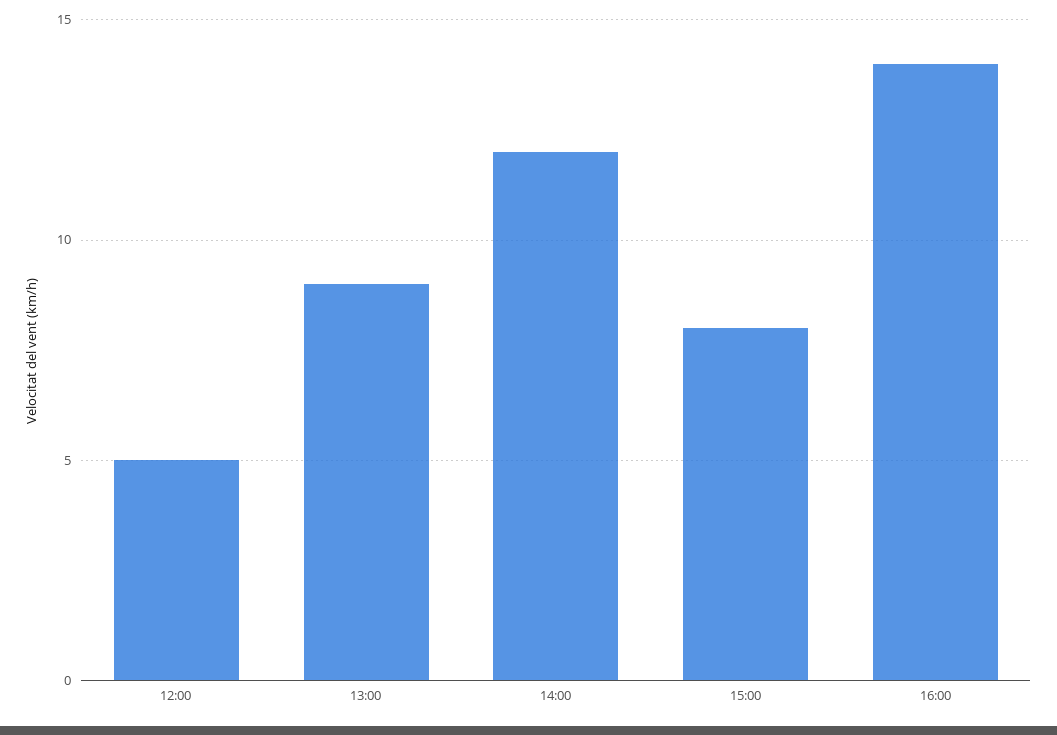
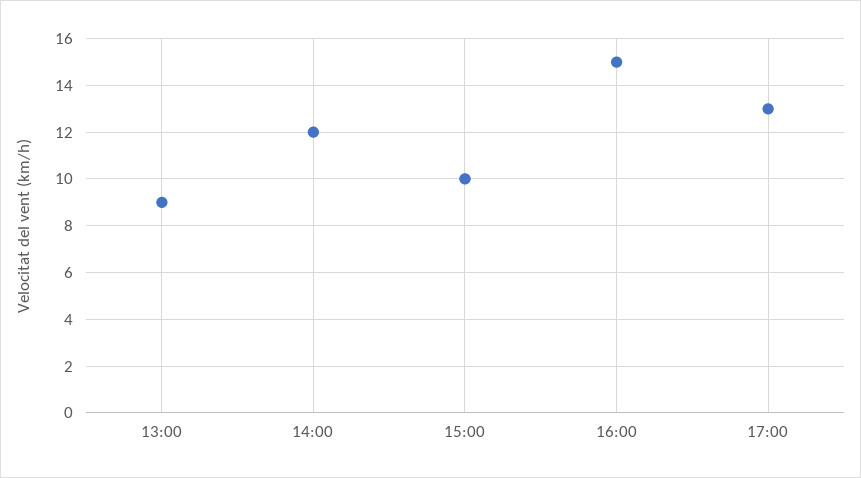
12:00: 5 -> none
15:00: 8 -> 10
16:00: 14 -> 15
17:00: none -> 13

